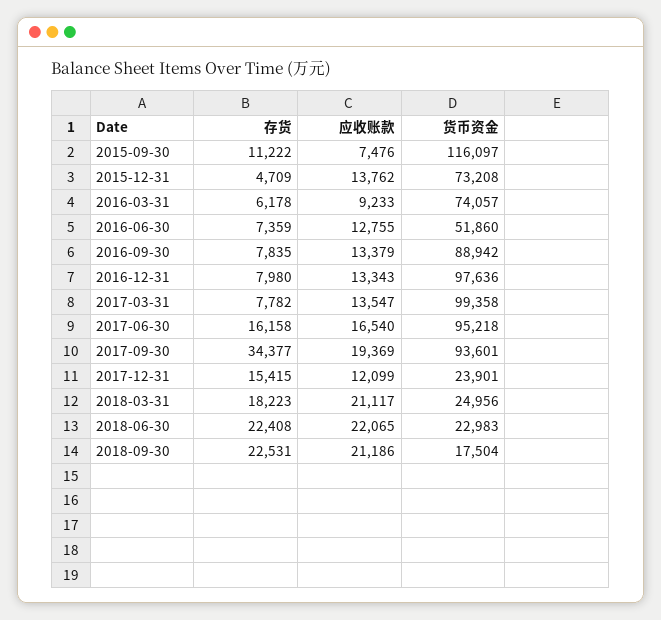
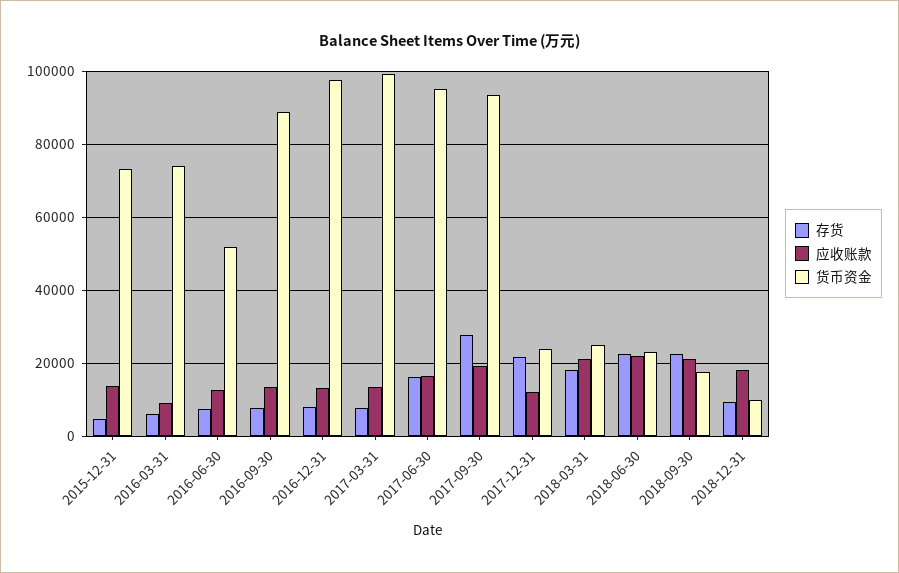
存货, 2015-09-30: 11222 -> none
应收账款, 2015-09-30: 7476 -> none
货币资金, 2015-09-30: 116097 -> none
存货, 2017-09-30: 34377 -> 28000
存货, 2017-12-31: 15415 -> 22000
存货, 2018-12-31: none -> 10000
应收账款, 2018-12-31: none -> 18000
货币资金, 2018-12-31: none -> 10000

